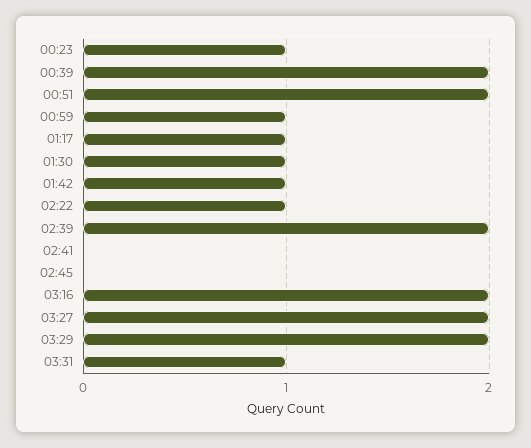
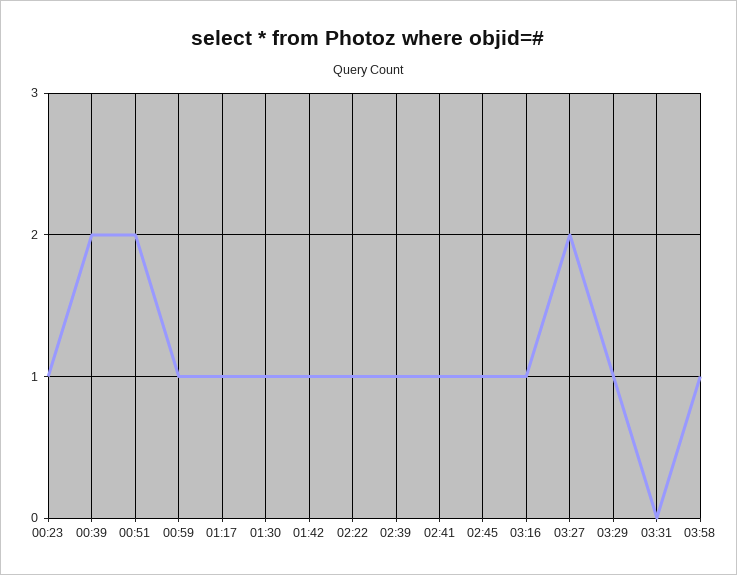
02:39: 2 -> 1
02:41: 0 -> 1
02:45: 0 -> 1
03:16: 2 -> 1
03:29: 2 -> 1
03:31: 1 -> 0
03:58: none -> 1

